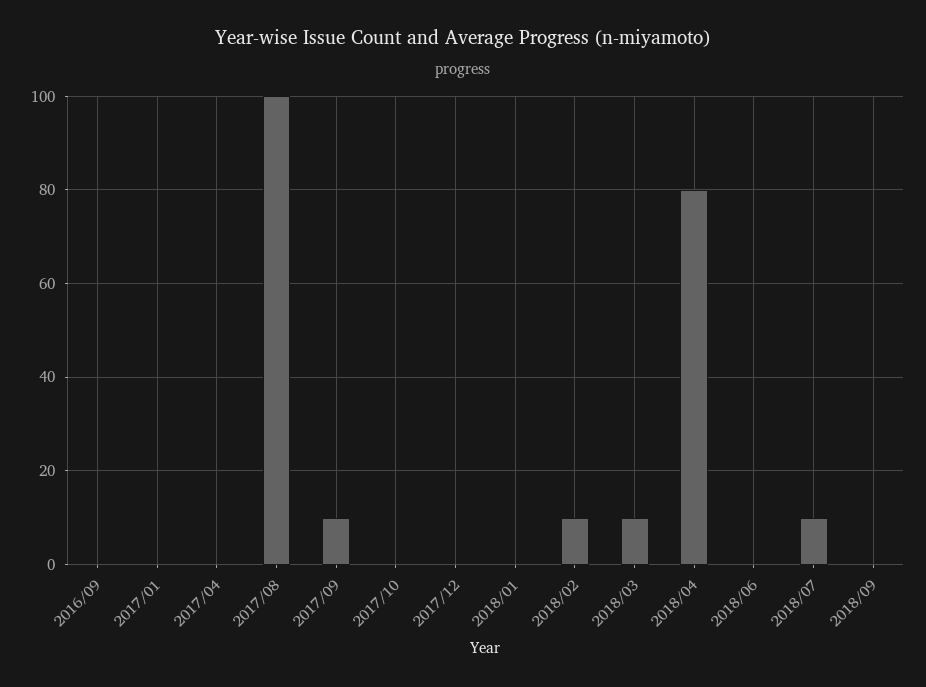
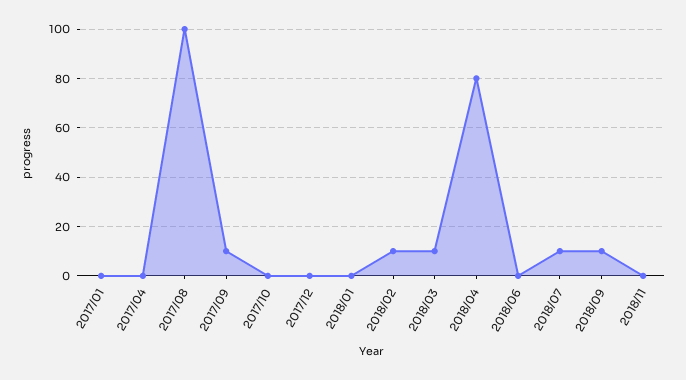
2016/09: 0 -> none
2018/09: 0 -> 10
2018/11: none -> 0

